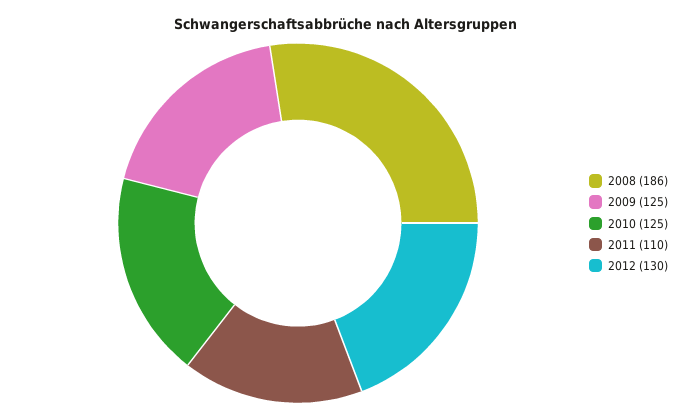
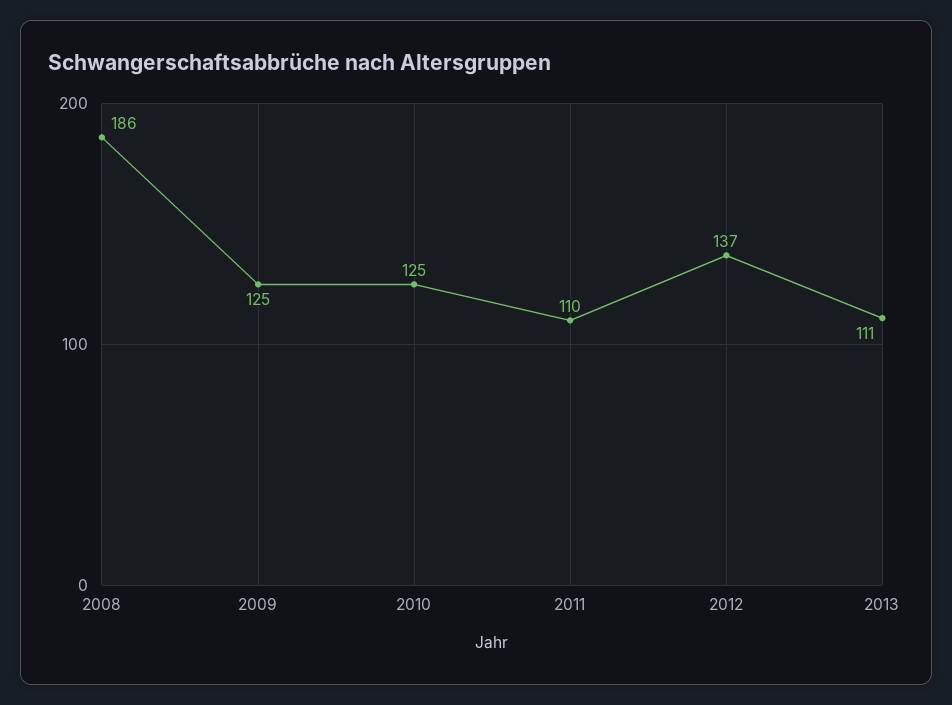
2012: 130 -> 137
2013: none -> 111

